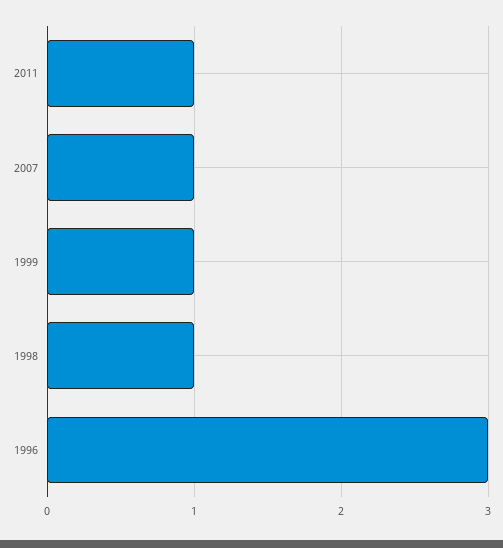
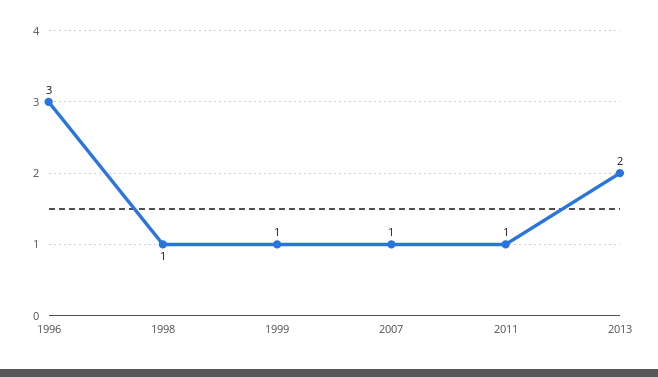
2013: none -> 2

